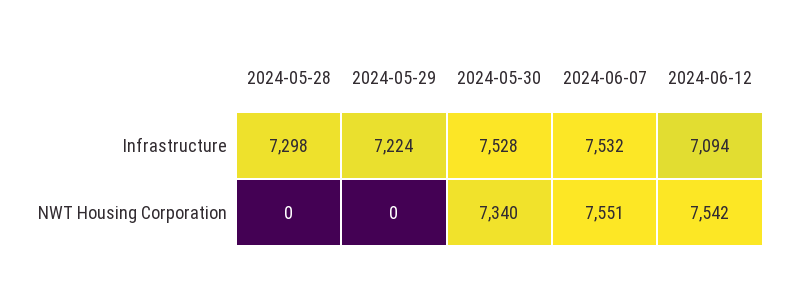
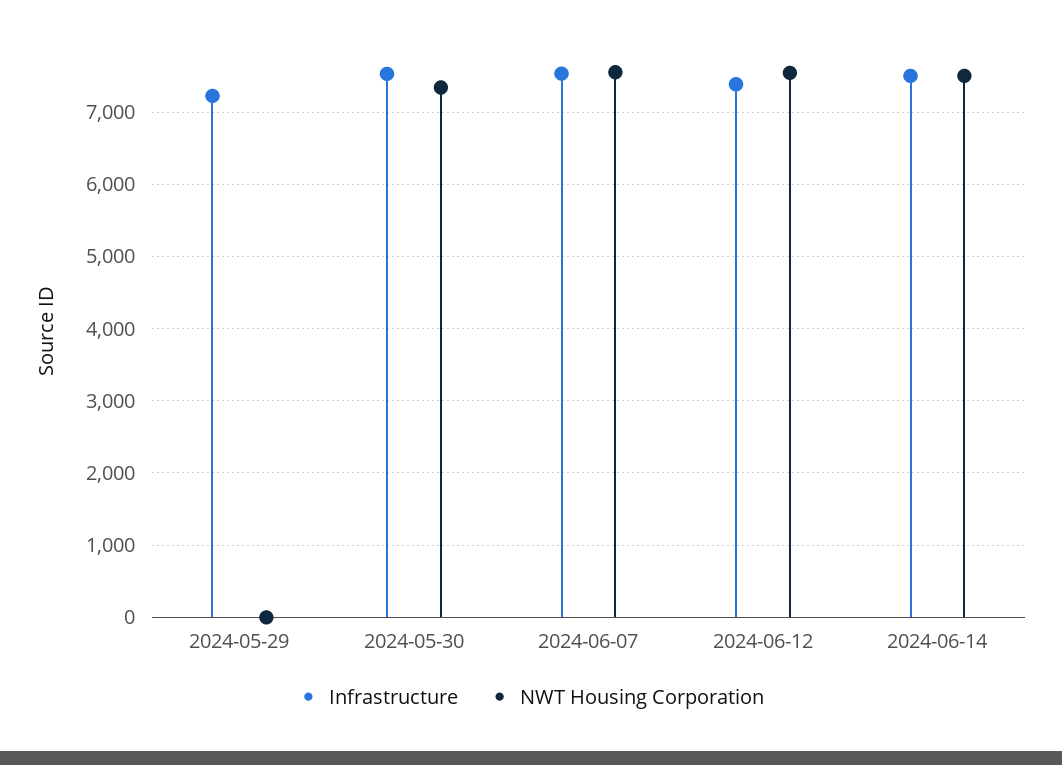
Infrastructure, 2024-05-28: 7298 -> none
Infrastructure, 2024-06-12: 7094 -> 7400
NWT Housing Corporation, 2024-05-28: 0 -> none
Infrastructure, 2024-06-14: none -> 7500
NWT Housing Corporation, 2024-06-14: none -> 7500

